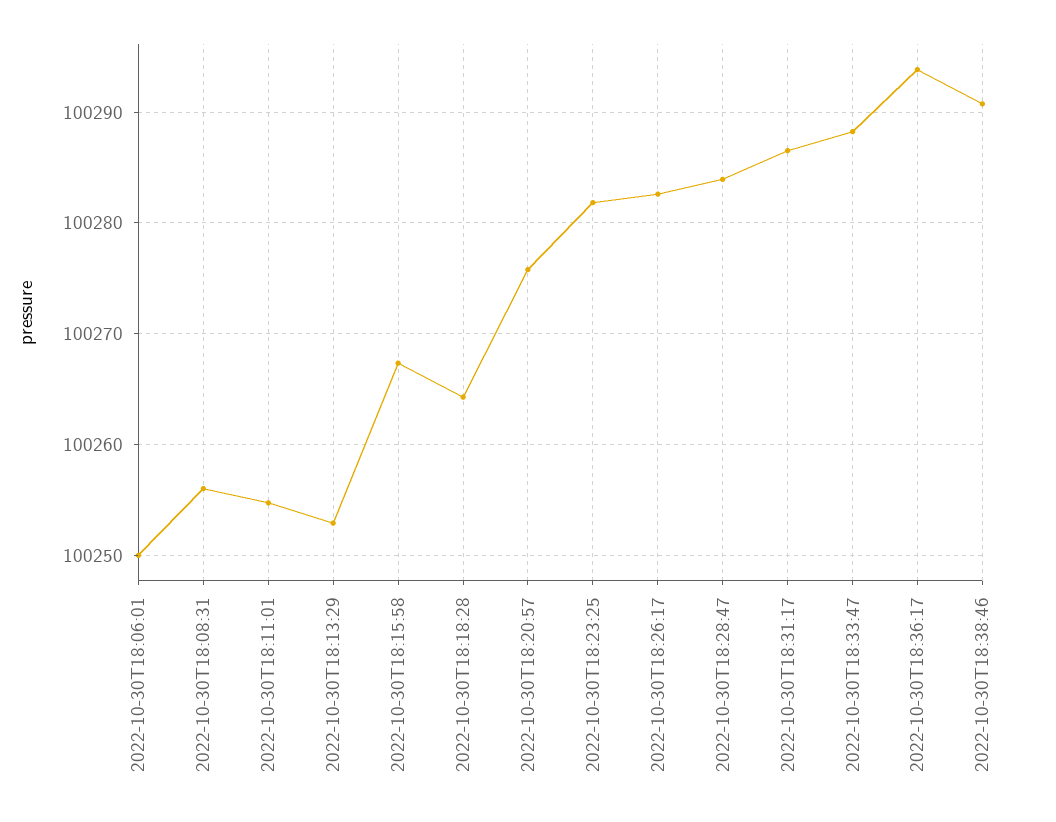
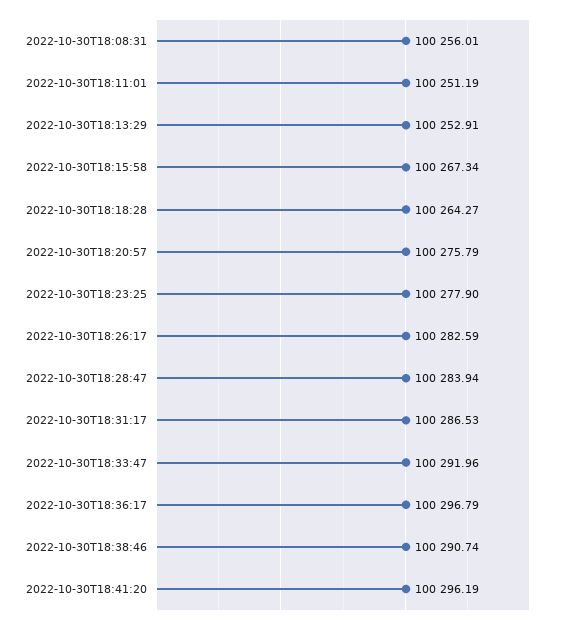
2022-10-30T18:06:01: 100250 -> none
2022-10-30T18:11:01: 100255 -> 100251.19
2022-10-30T18:23:25: 100282 -> 100277.9
2022-10-30T18:33:47: 100288 -> 100291.96
2022-10-30T18:36:17: 100294 -> 100296.79
2022-10-30T18:41:20: none -> 100296.19

